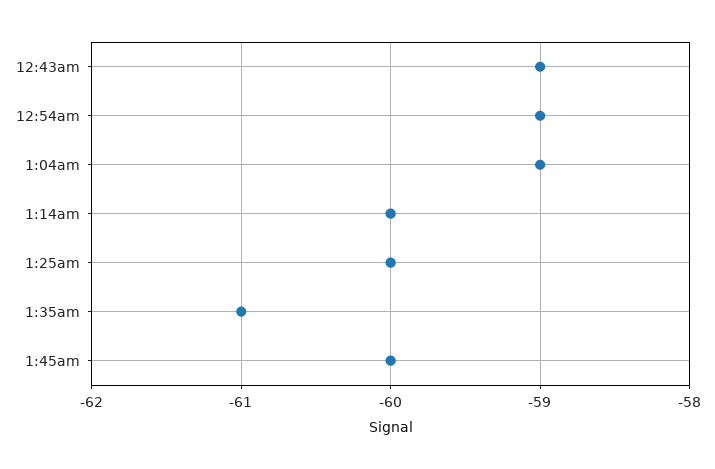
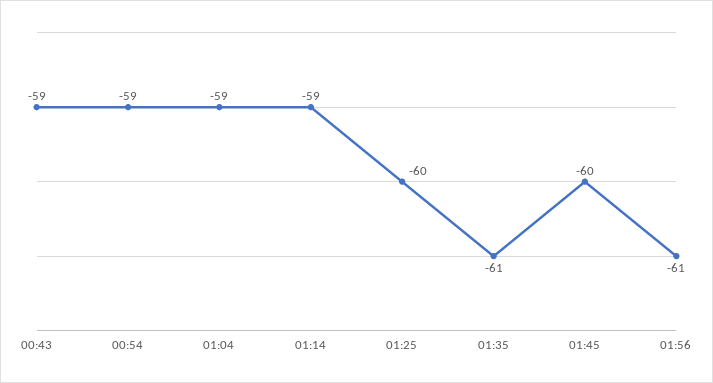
1:14am: -60 -> -59
01:56: none -> -61

